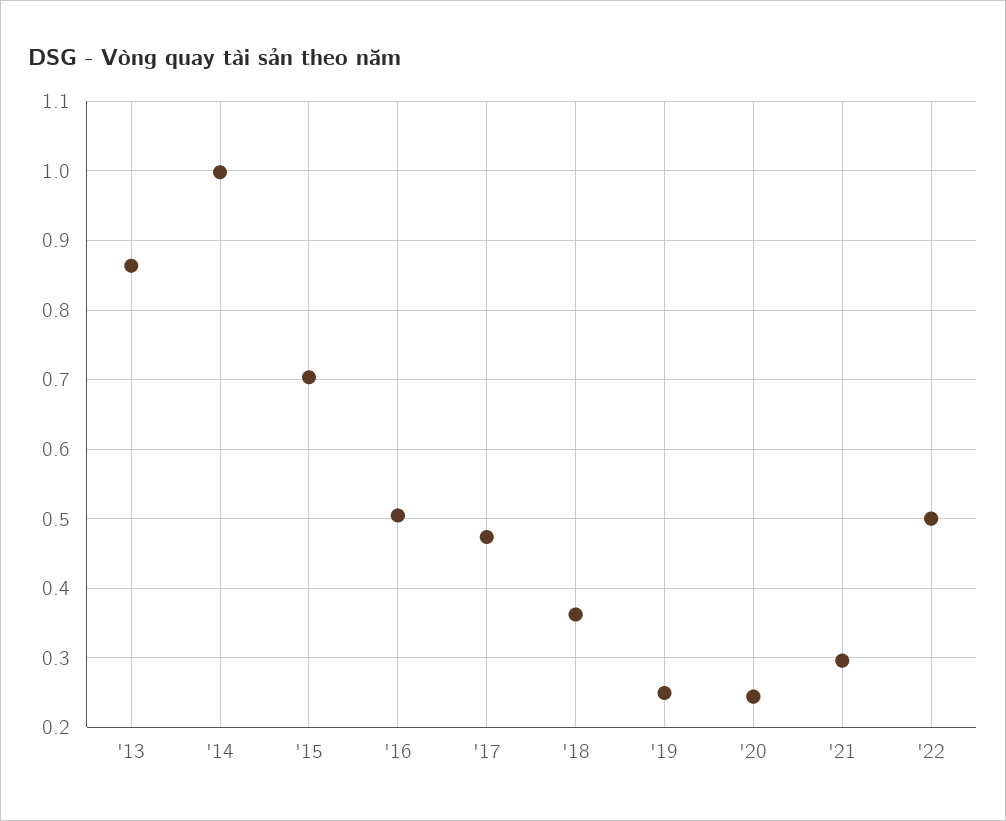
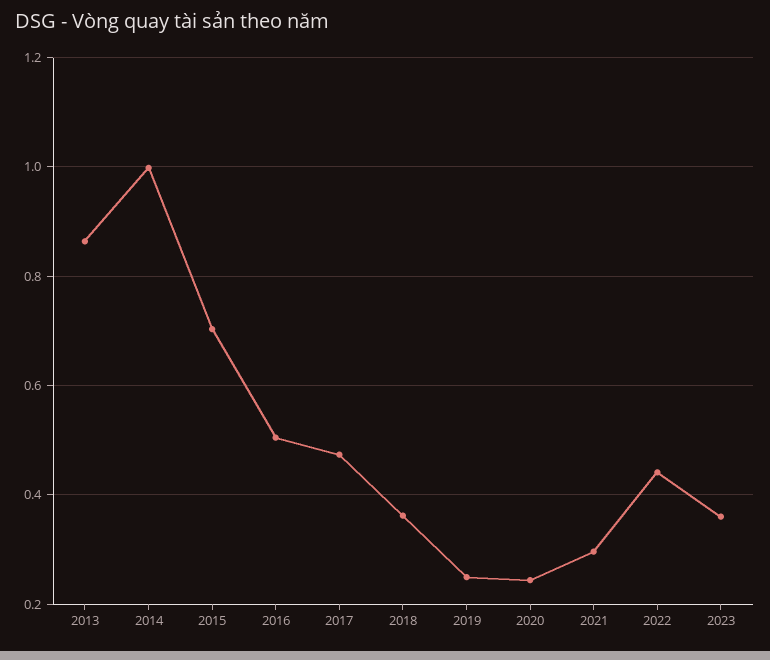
'22: 0.5 -> 0.44
2023: none -> 0.36

